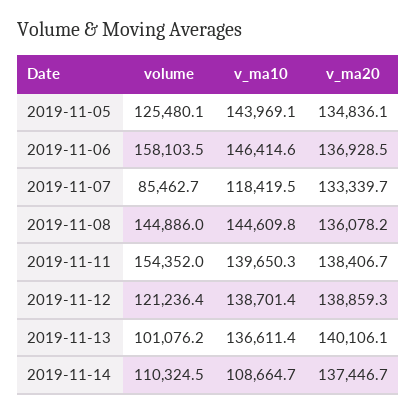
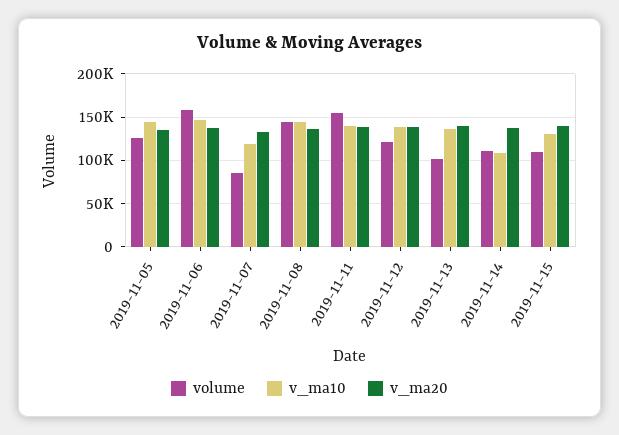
volume, 2019-11-15: none -> 110000
v_ma10, 2019-11-15: none -> 130000
v_ma20, 2019-11-15: none -> 140000

